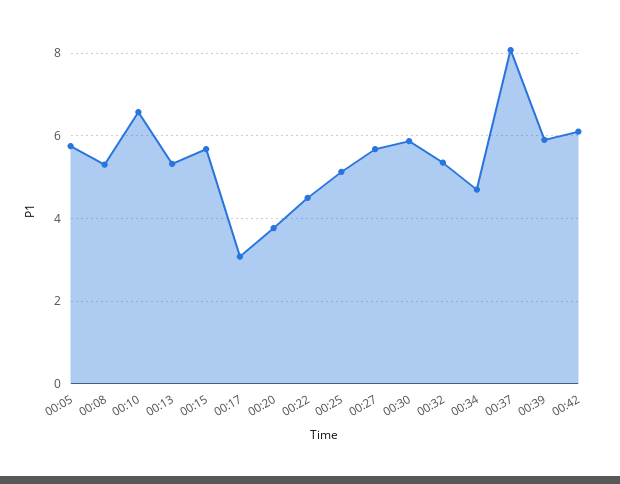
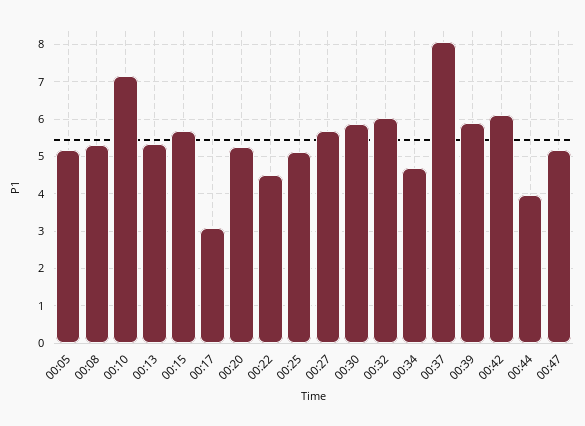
00:05: 5.8 -> 5.2
00:10: 6.6 -> 7.2
00:20: 3.8 -> 5.2
00:32: 5.4 -> 6
00:44: none -> 4
00:47: none -> 5.2

